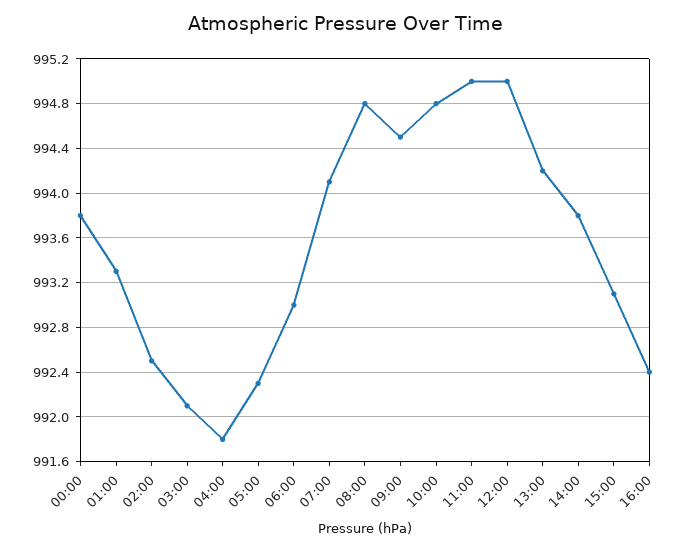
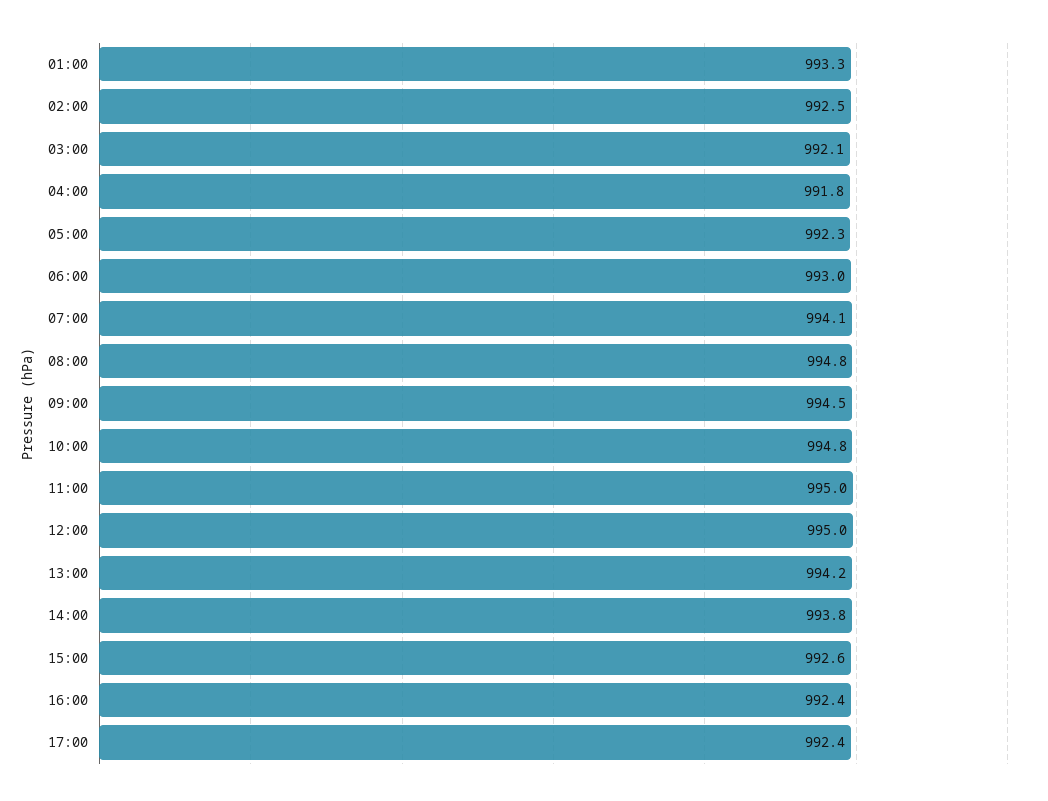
00:00: 993.8 -> none
15:00: 993.1 -> 992.6
17:00: none -> 992.4

